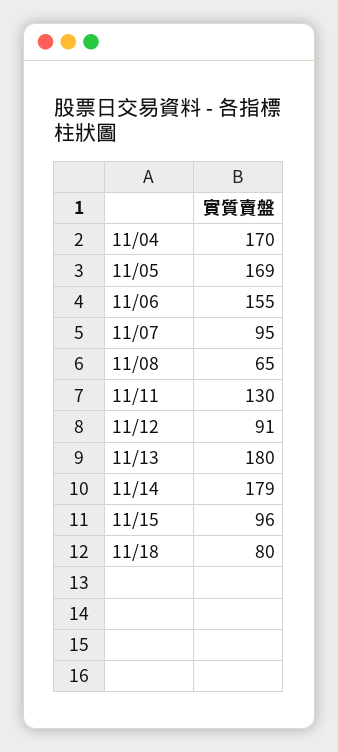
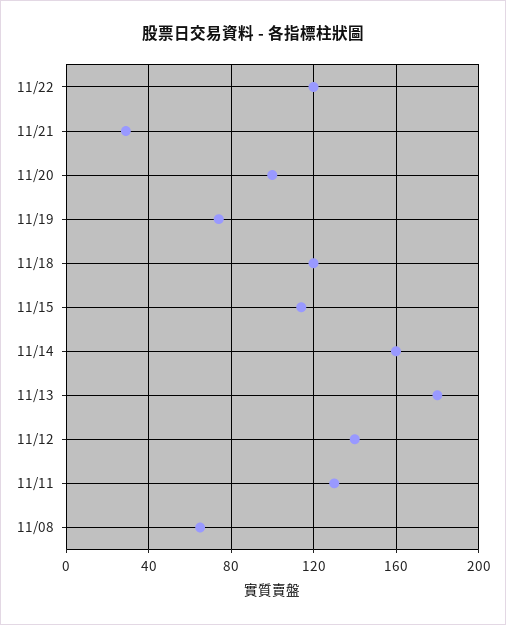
11/04: 170 -> none
11/05: 169 -> none
11/06: 155 -> none
11/07: 95 -> none
11/12: 91 -> 140
11/14: 179 -> 160
11/15: 96 -> 115
11/18: 80 -> 120
11/22: none -> 120
11/21: none -> 30
11/20: none -> 100
11/19: none -> 75

